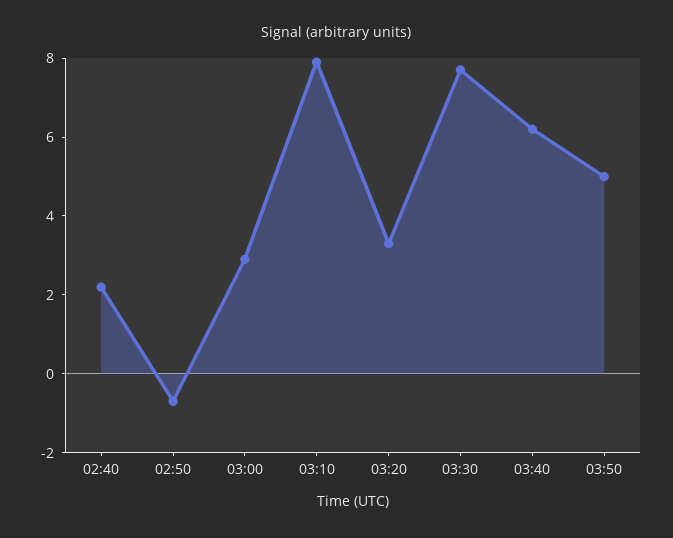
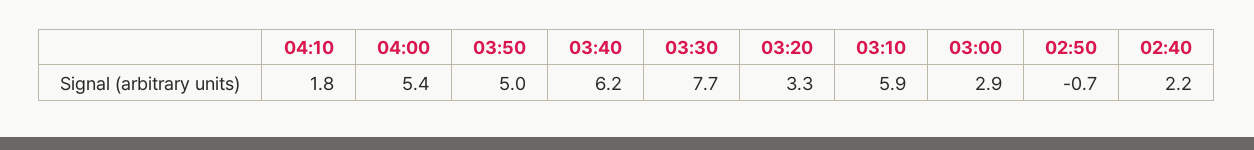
03:10: 8 -> 5.9
04:10: none -> 1.8
04:00: none -> 5.4

